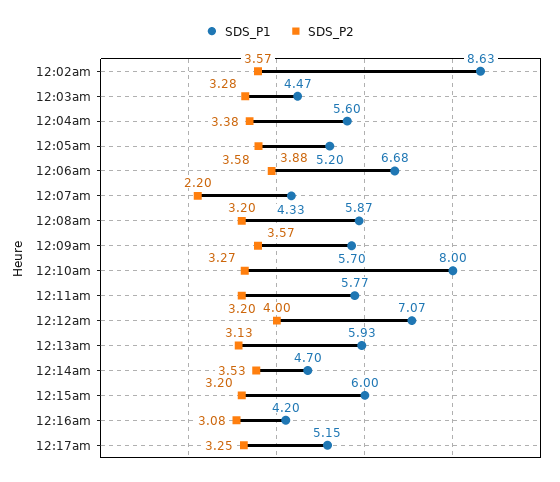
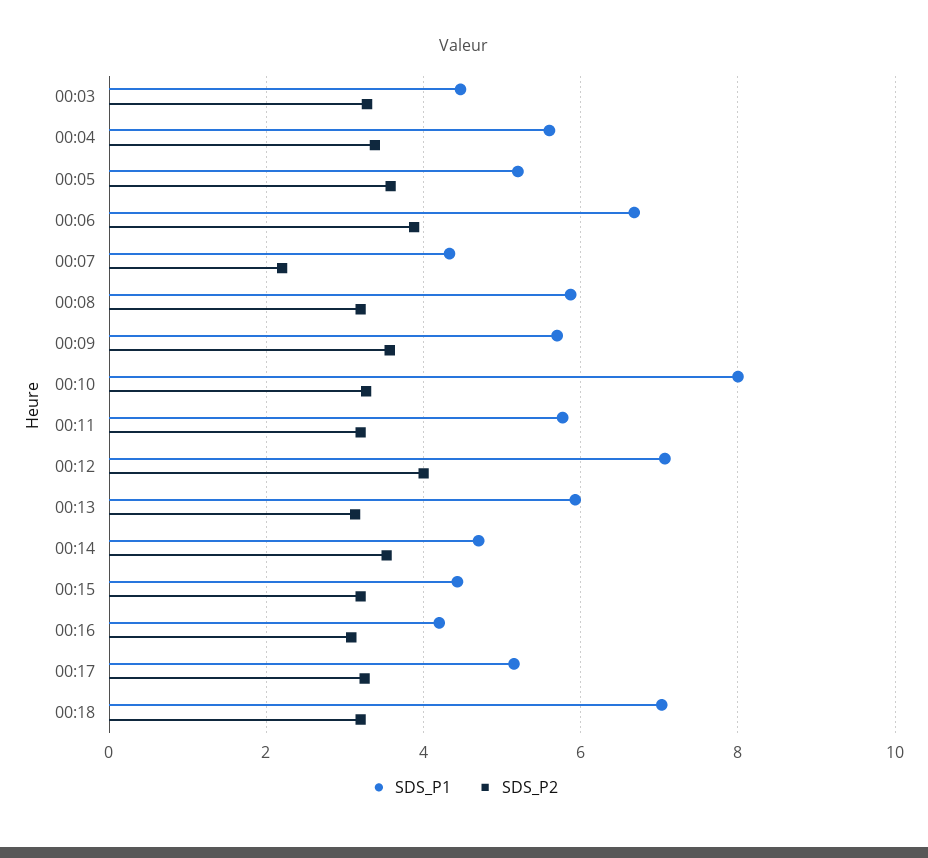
SDS_P1, 12:02am: 8.63 -> none
SDS_P2, 12:02am: 3.57 -> none
SDS_P1, 12:15am: 6 -> 4.4
SDS_P1, 00:18: none -> 7
SDS_P2, 00:18: none -> 3.2

